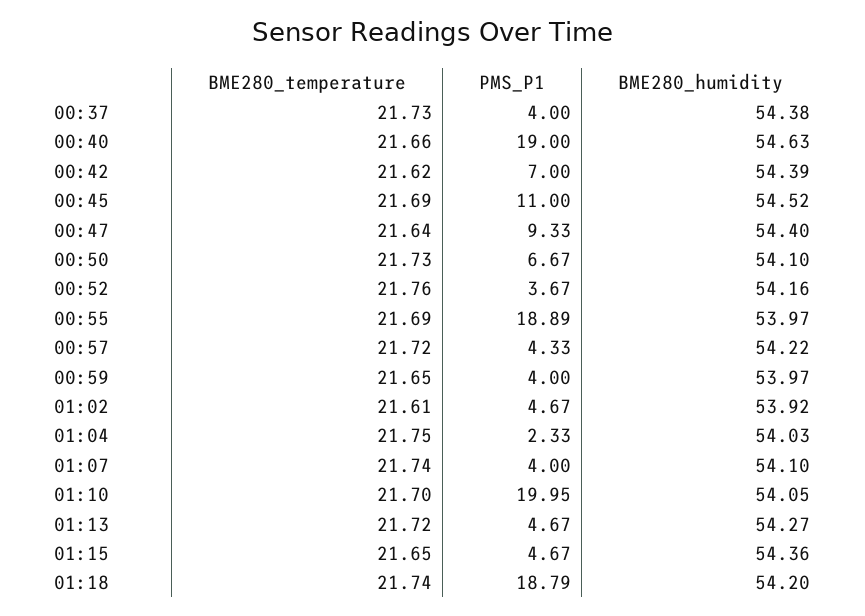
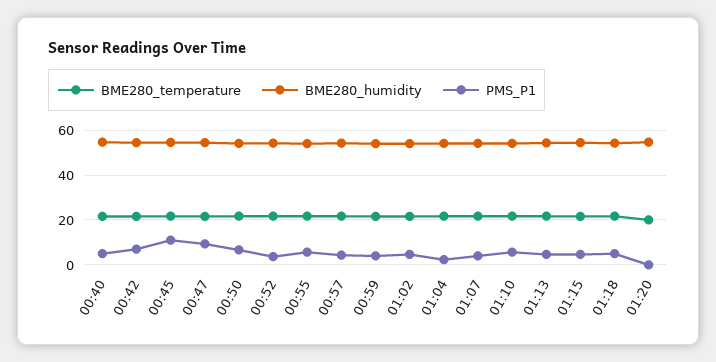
BME280_temperature, 00:37: 21.73 -> none
PMS_P1, 00:37: 4 -> none
BME280_humidity, 00:37: 54.38 -> none
PMS_P1, 00:40: 19 -> 5
PMS_P1, 00:55: 18.89 -> 5
PMS_P1, 01:10: 19.95 -> 5
PMS_P1, 01:18: 18.79 -> 5
BME280_temperature, 01:20: none -> 20
BME280_humidity, 01:20: none -> 55
PMS_P1, 01:20: none -> 0

